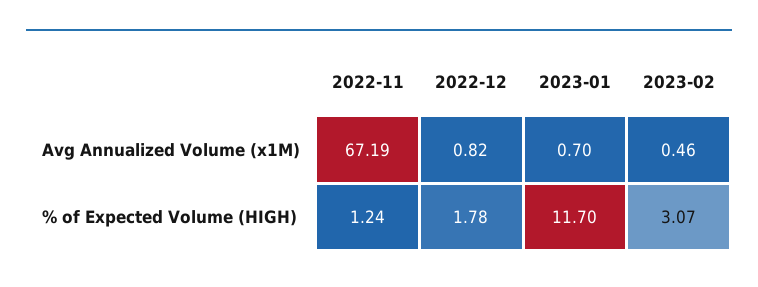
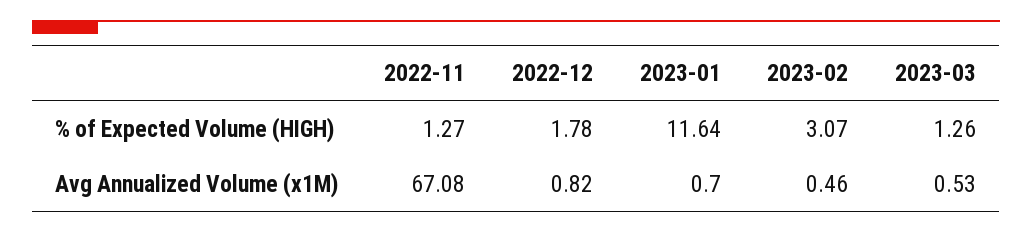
2022-11, Avg Annualized Volume (x1M): 67.19 -> 67.08
2022-11, % of Expected Volume (HIGH): 1.24 -> 1.27
2023-01, % of Expected Volume (HIGH): 11.7 -> 11.64
2023-03, % of Expected Volume (HIGH): none -> 1.26
2023-03, Avg Annualized Volume (x1M): none -> 0.53

